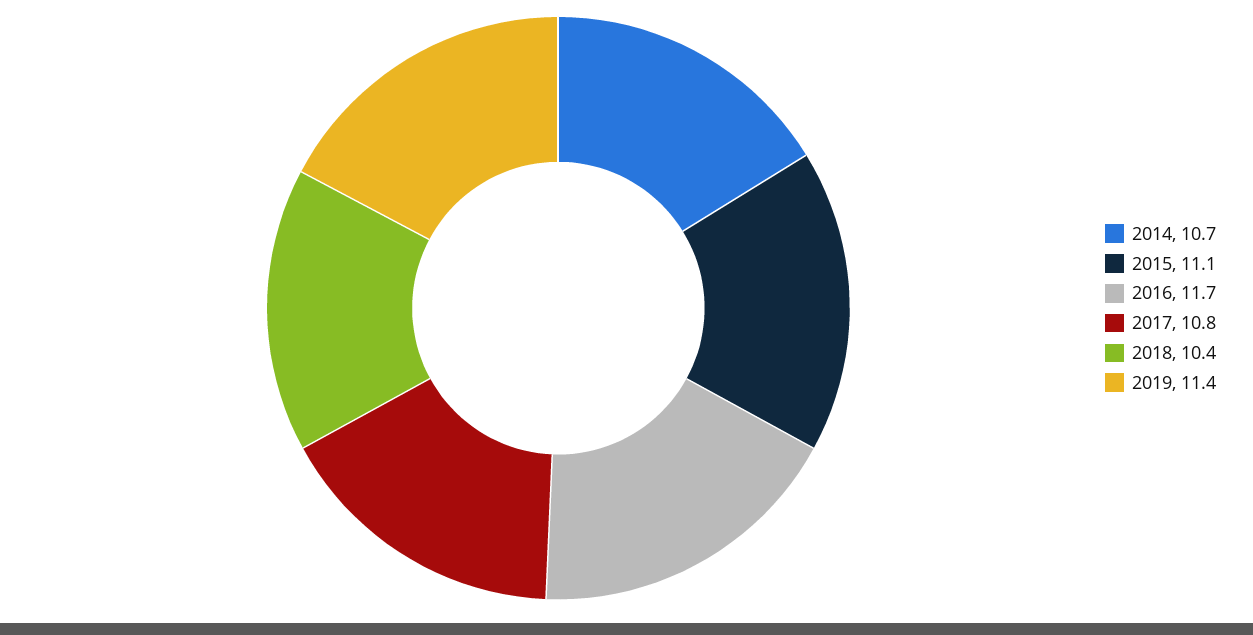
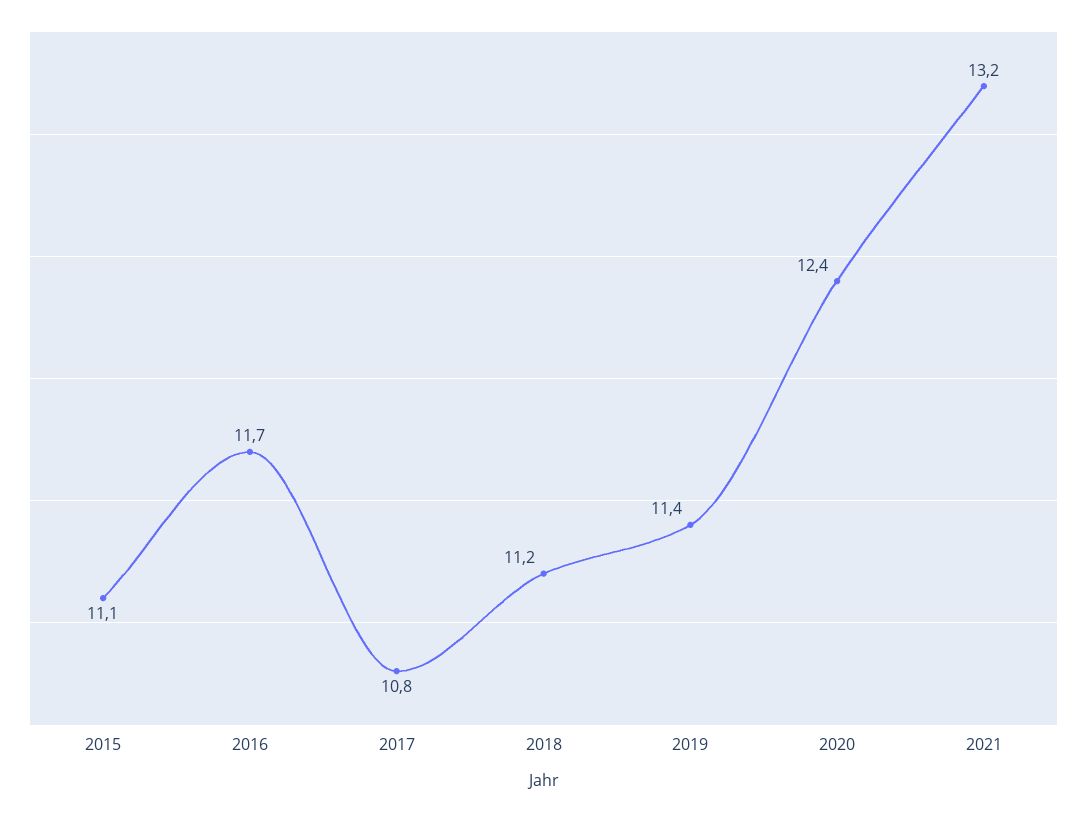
2014: 10.7 -> none
2018: 10.4 -> 11.2
2020: none -> 12.4
2021: none -> 13.2

